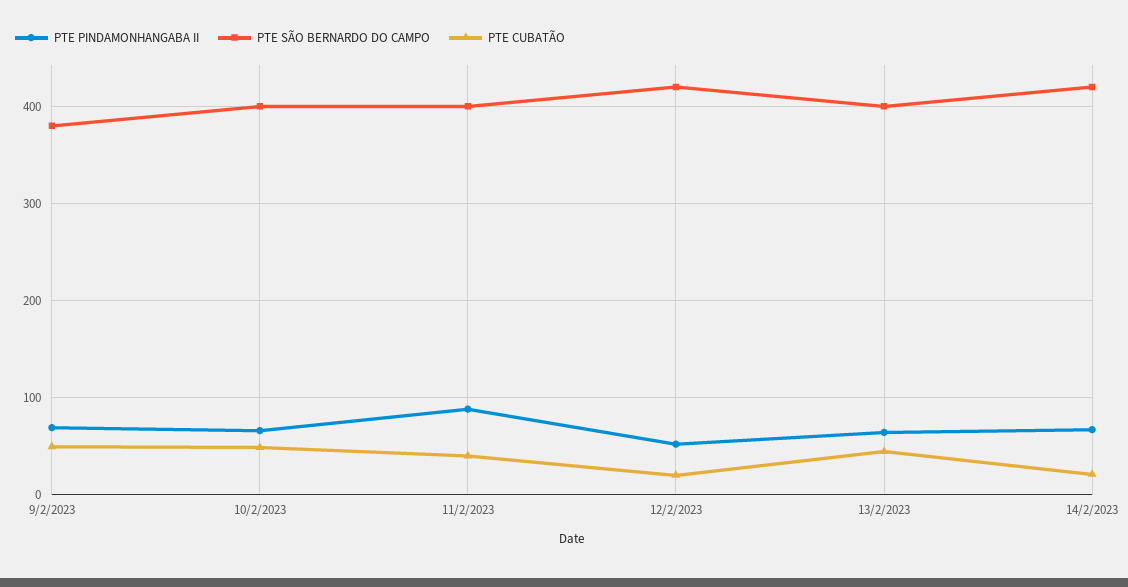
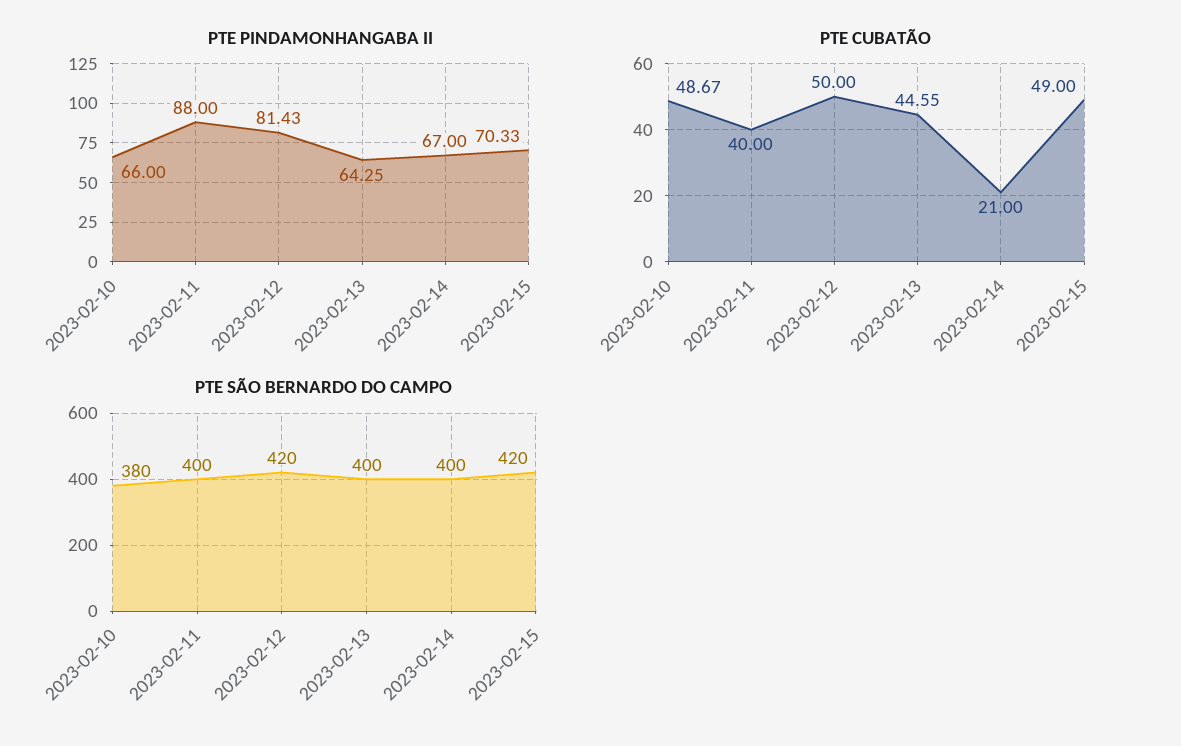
PTE PINDAMONHANGABA II, 9/2/2023: 70 -> none
PTE SÃO BERNARDO DO CAMPO, 9/2/2023: 380 -> none
PTE CUBATÃO, 9/2/2023: 50 -> none
PTE SÃO BERNARDO DO CAMPO, 10/2/2023: 400 -> 380
PTE PINDAMONHANGABA II, 12/2/2023: 50 -> 81.43
PTE CUBATÃO, 12/2/2023: 20 -> 50
PTE SÃO BERNARDO DO CAMPO, 14/2/2023: 420 -> 400
PTE PINDAMONHANGABA II, 2023-02-15: none -> 70.33
PTE CUBATÃO, 2023-02-15: none -> 49
PTE SÃO BERNARDO DO CAMPO, 2023-02-15: none -> 420

